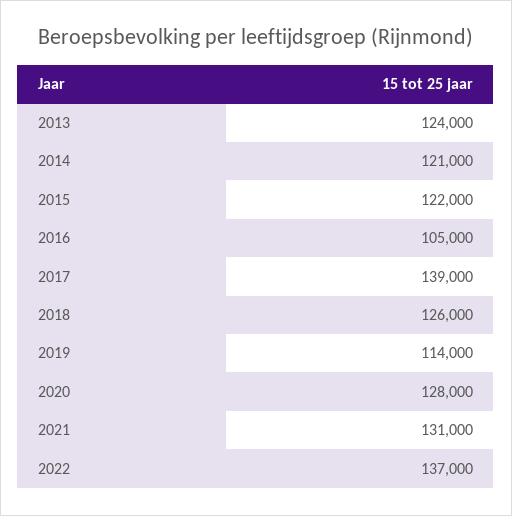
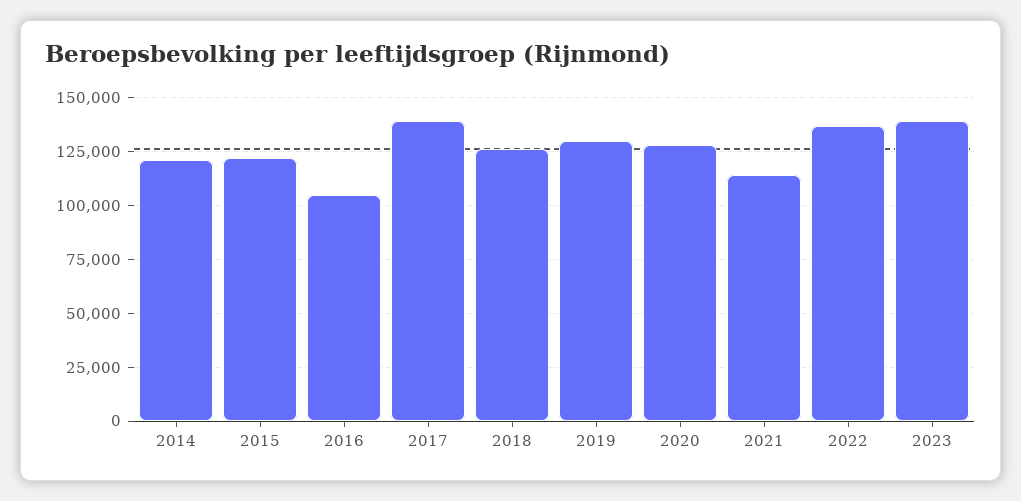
2013: 124000 -> none
2019: 114000 -> 130000
2021: 131000 -> 115000
2023: none -> 140000

